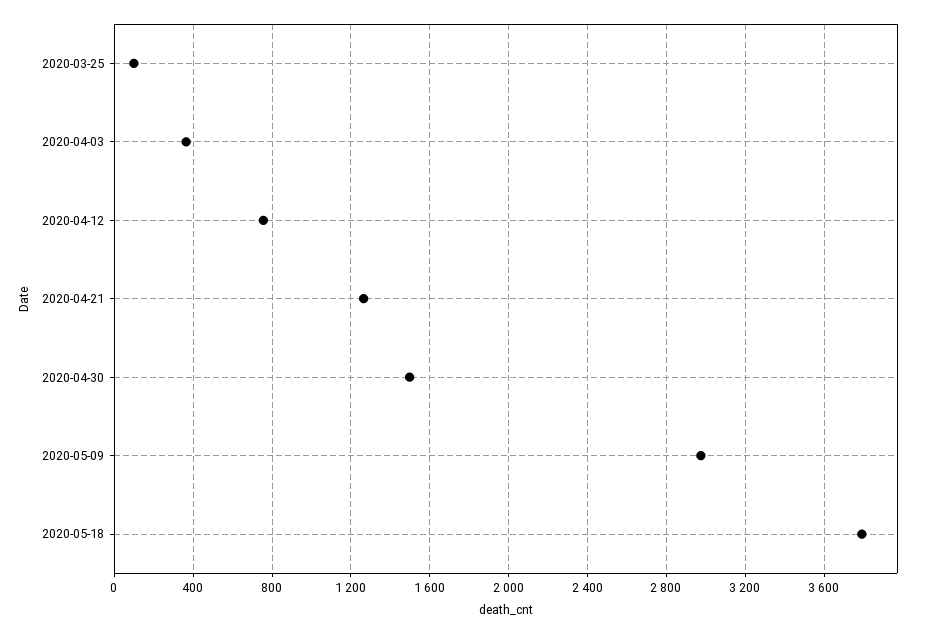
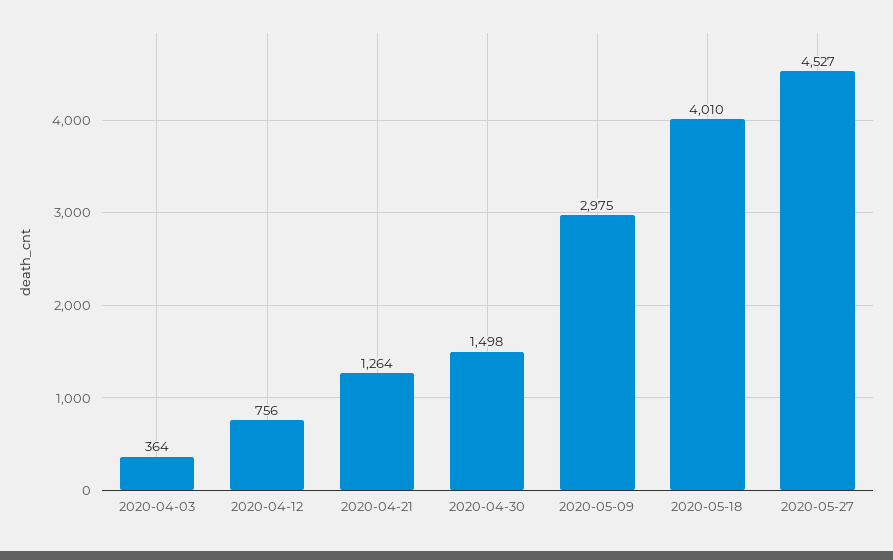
2020-03-25: 100 -> none
2020-05-18: 3800 -> 4010
2020-05-27: none -> 4527

